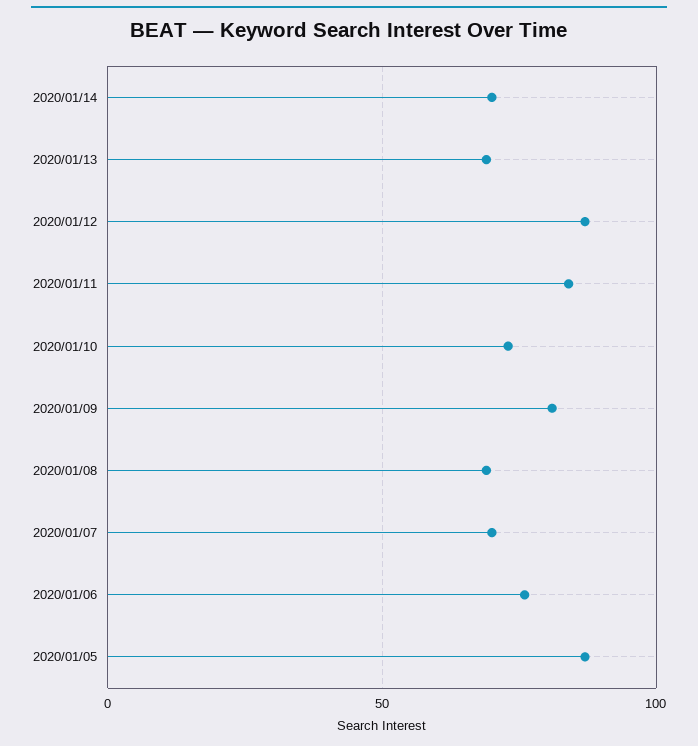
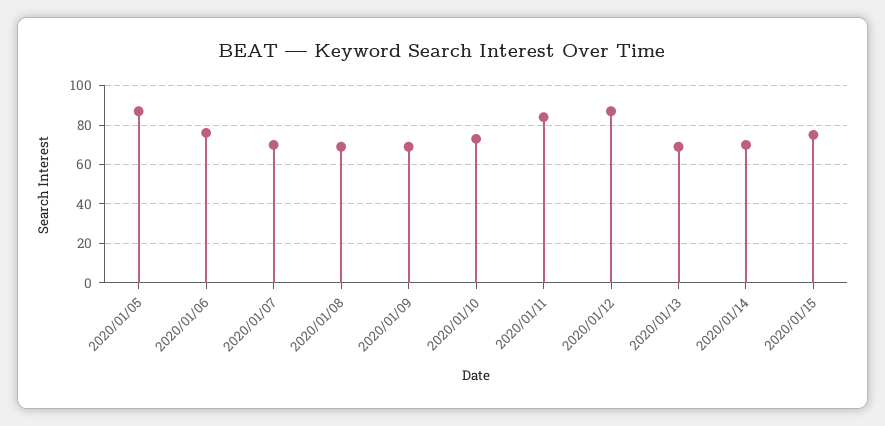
2020/01/09: 80 -> 70
2020/01/15: none -> 75

